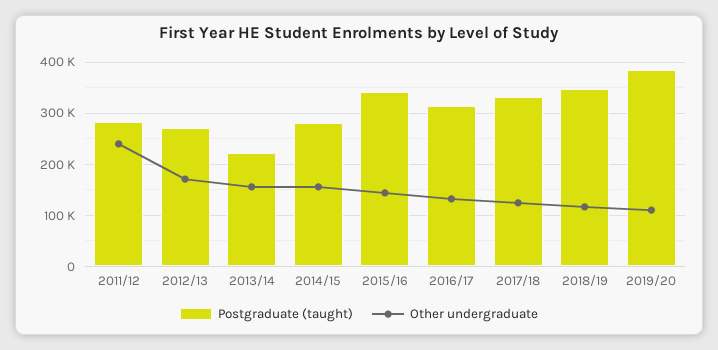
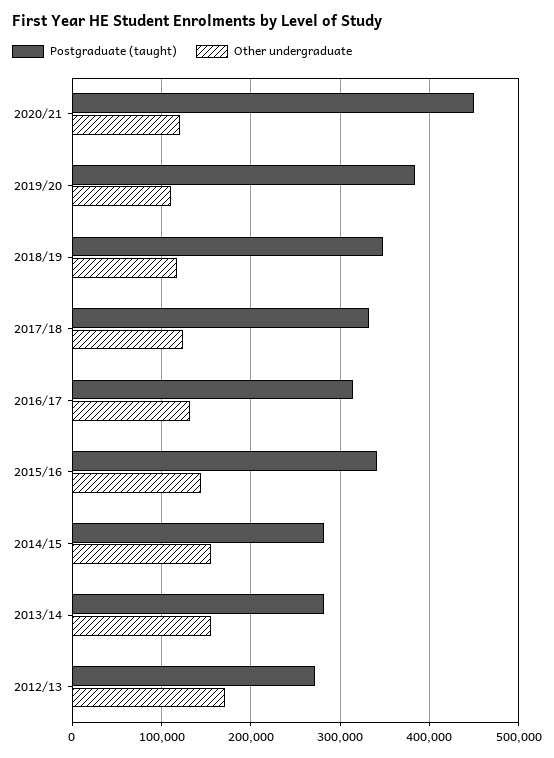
Postgraduate (taught), 2011/12: 280000 -> none
Other undergraduate, 2011/12: 240000 -> none
Postgraduate (taught), 2013/14: 220000 -> 280000
Postgraduate (taught), 2020/21: none -> 450000
Other undergraduate, 2020/21: none -> 120000

